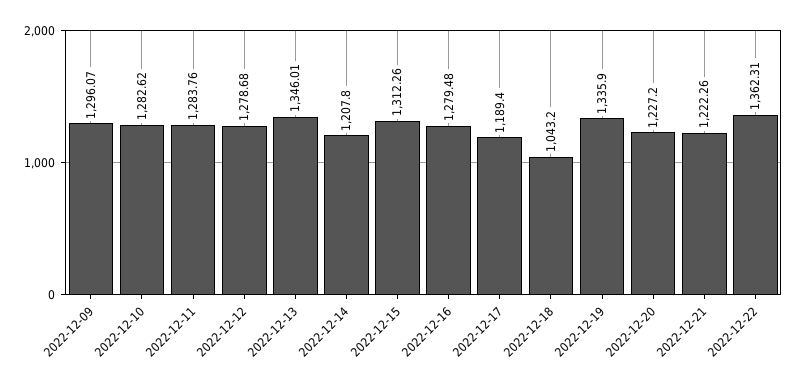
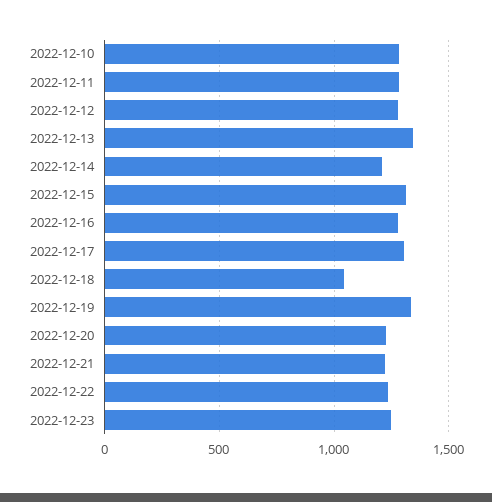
2022-12-09: 1296.07 -> none
2022-12-17: 1189.4 -> 1300
2022-12-22: 1362.31 -> 1250
2022-12-23: none -> 1250

